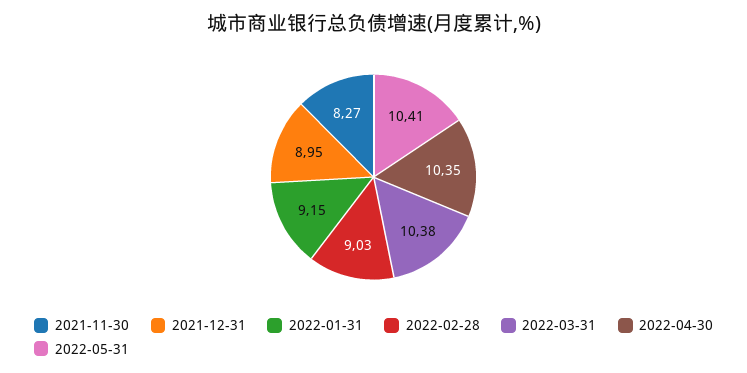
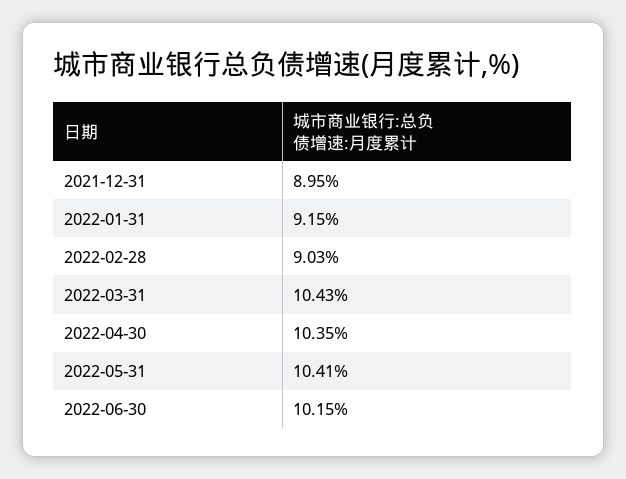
2021-11-30: 8.27 -> none
2022-03-31: 10.38 -> 10.43
2022-06-30: none -> 10.15

